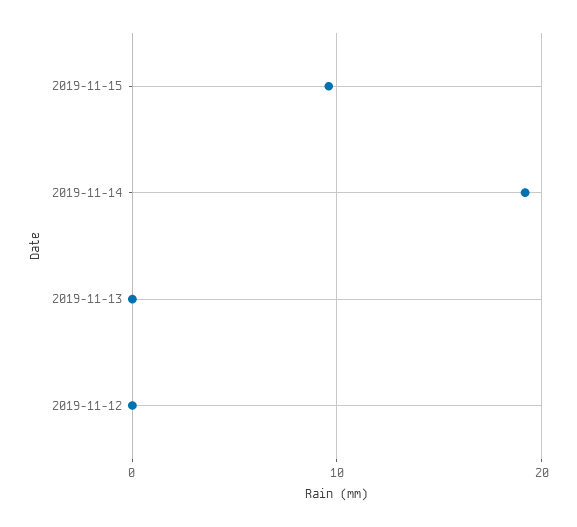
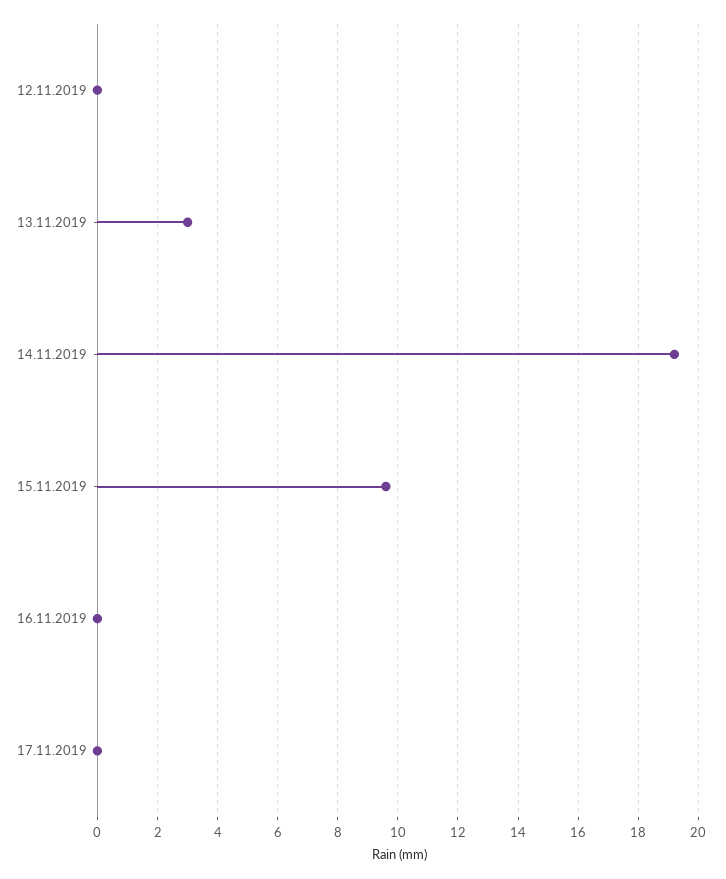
2019-11-13: 0 -> 3
16.11.2019: none -> 0
17.11.2019: none -> 0

